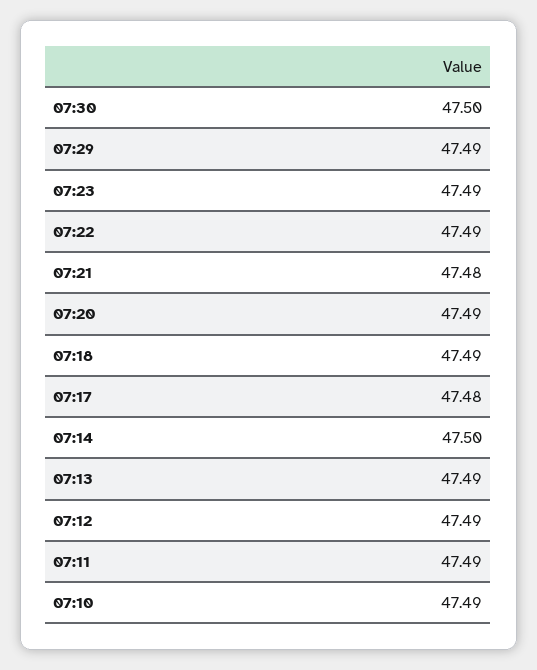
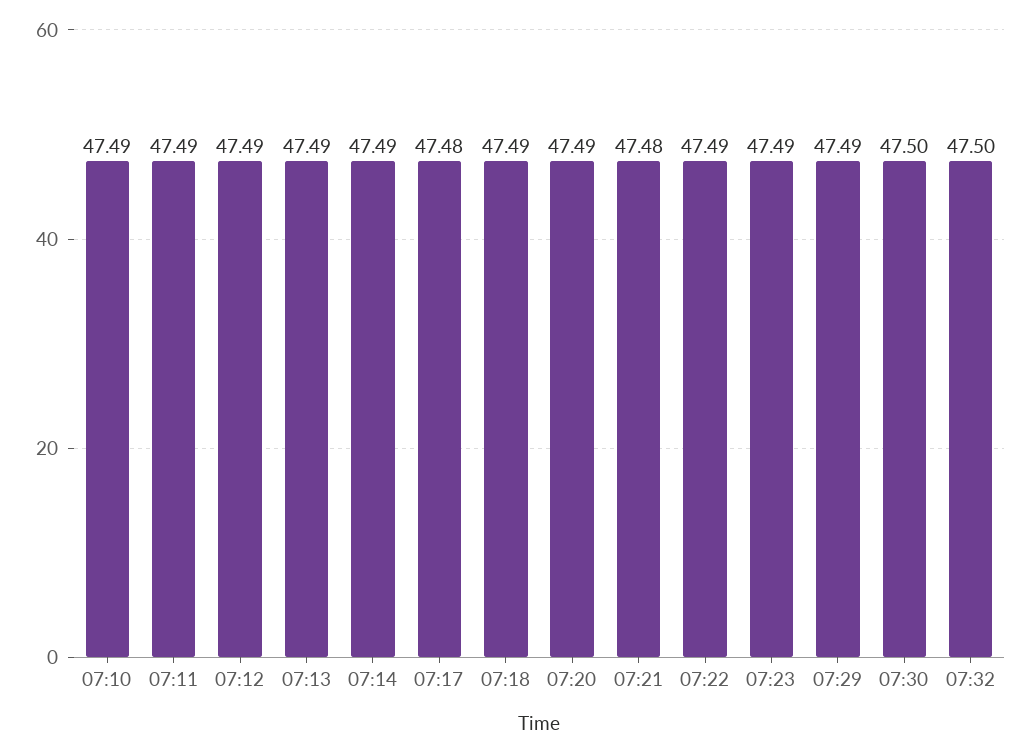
07:14: 47.5 -> 47.49
07:32: none -> 47.5

